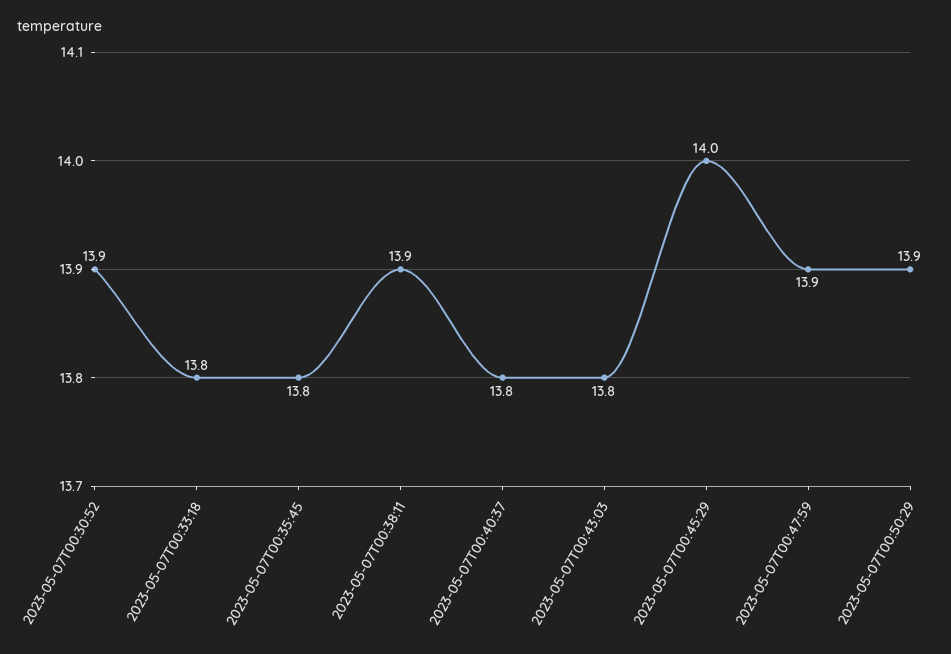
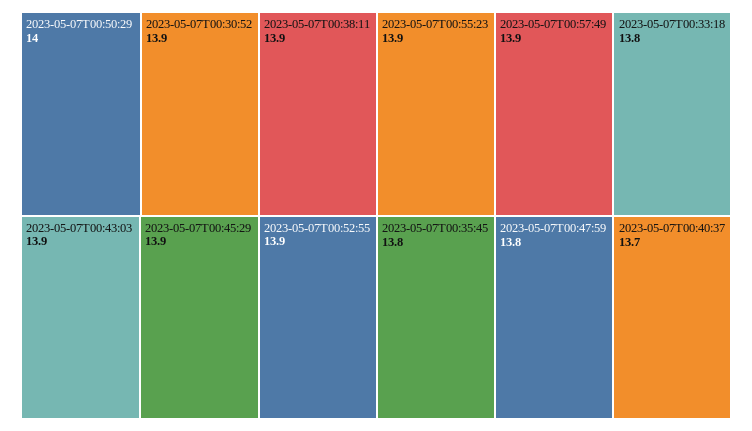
2023-05-07T00:40:37: 13.8 -> 13.7
2023-05-07T00:43:03: 13.8 -> 13.9
2023-05-07T00:45:29: 14 -> 13.9
2023-05-07T00:47:59: 13.9 -> 13.8
2023-05-07T00:50:29: 13.9 -> 14
2023-05-07T00:52:55: none -> 13.9
2023-05-07T00:55:23: none -> 13.9
2023-05-07T00:57:49: none -> 13.9

